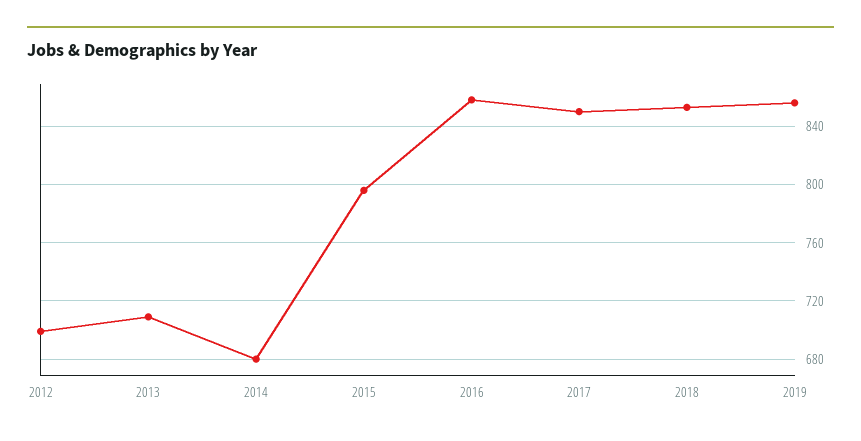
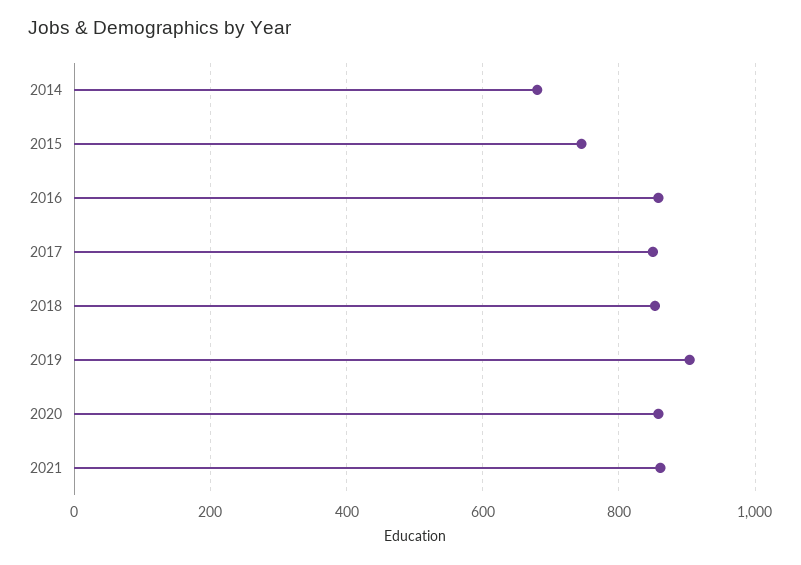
2012: 700 -> none
2013: 710 -> none
2015: 795 -> 740
2019: 855 -> 900
2020: none -> 860
2021: none -> 860

